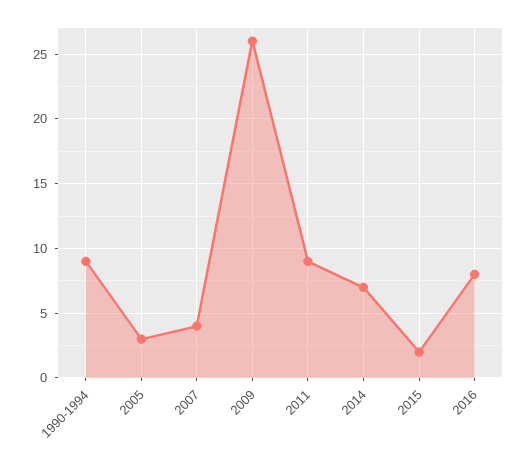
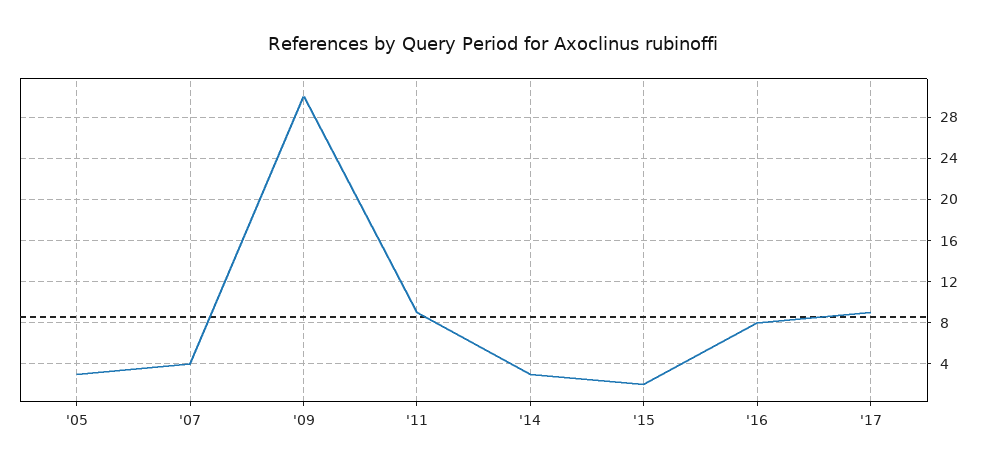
1990-1994: 9 -> none
2009: 26 -> 30
2014: 7 -> 3
'17: none -> 9

